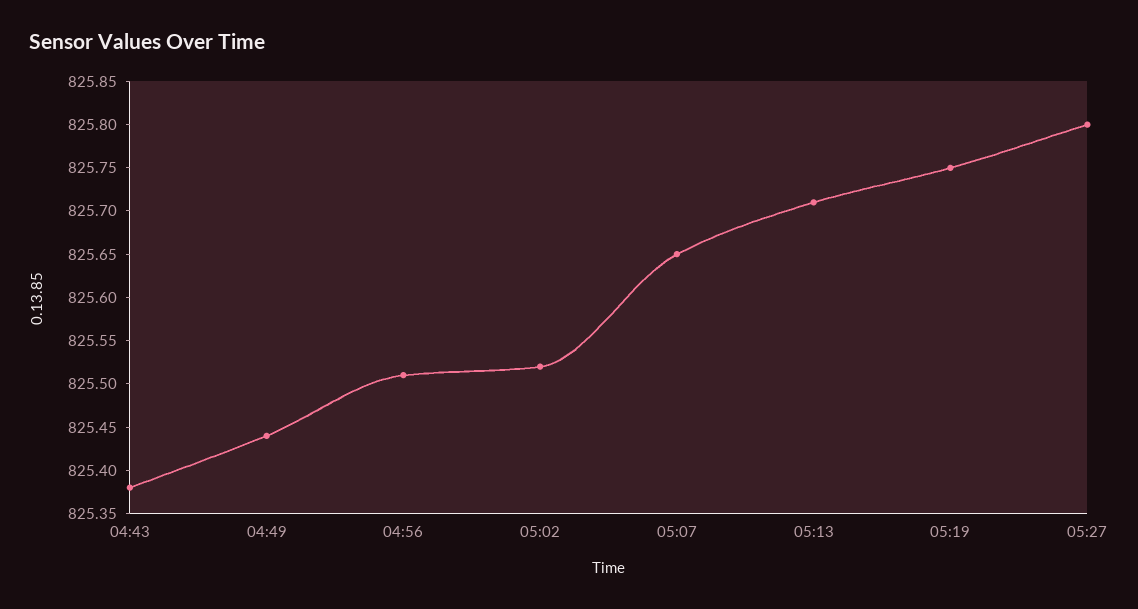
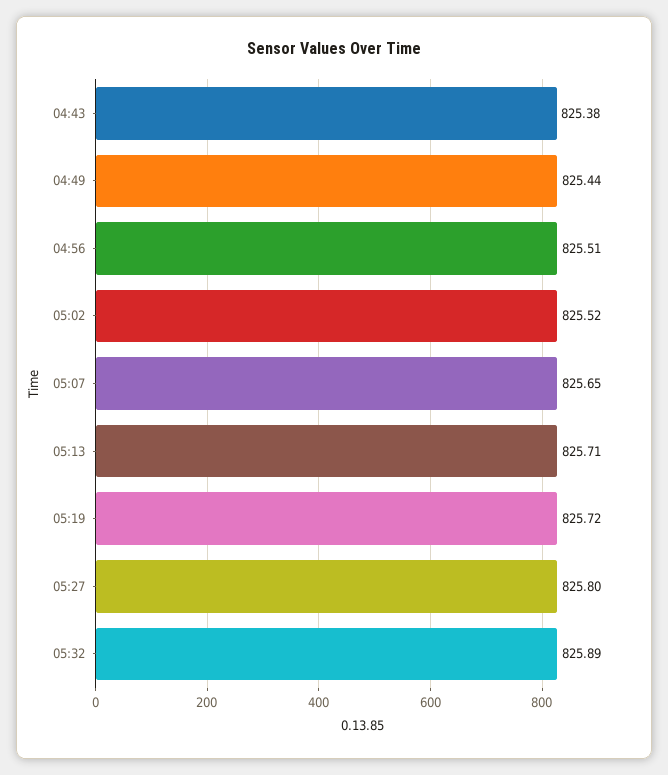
05:19: 825.75 -> 825.72
05:32: none -> 825.89

